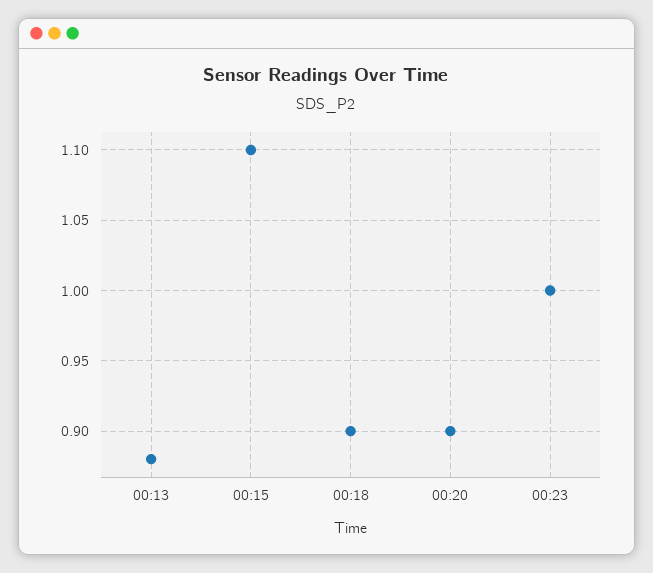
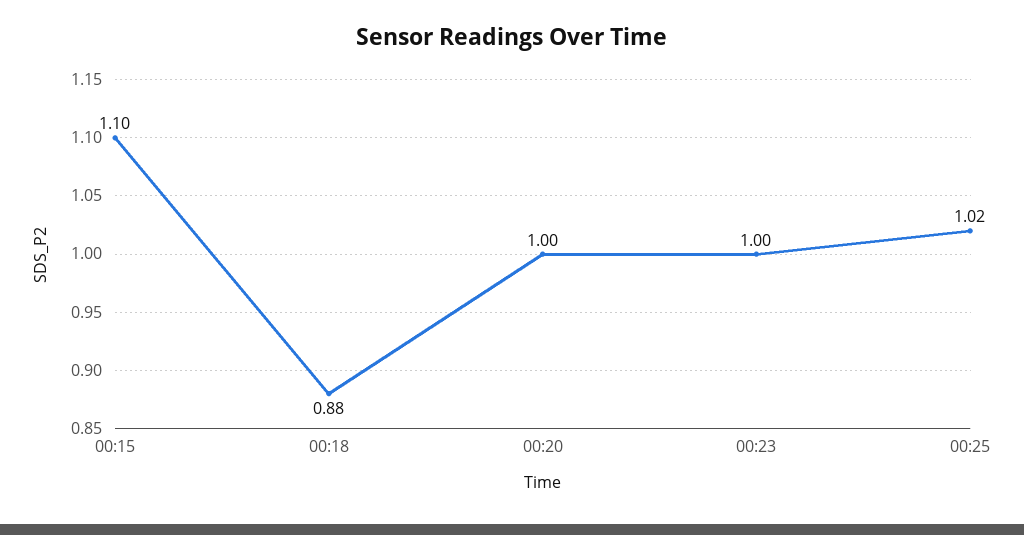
00:13: 0.88 -> none
00:18: 0.9 -> 0.88
00:20: 0.9 -> 1
00:25: none -> 1.02

